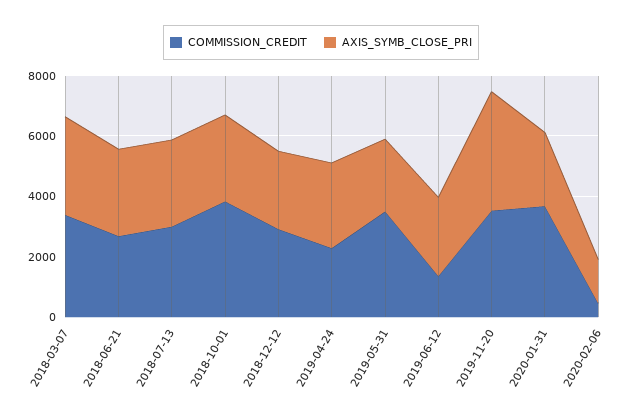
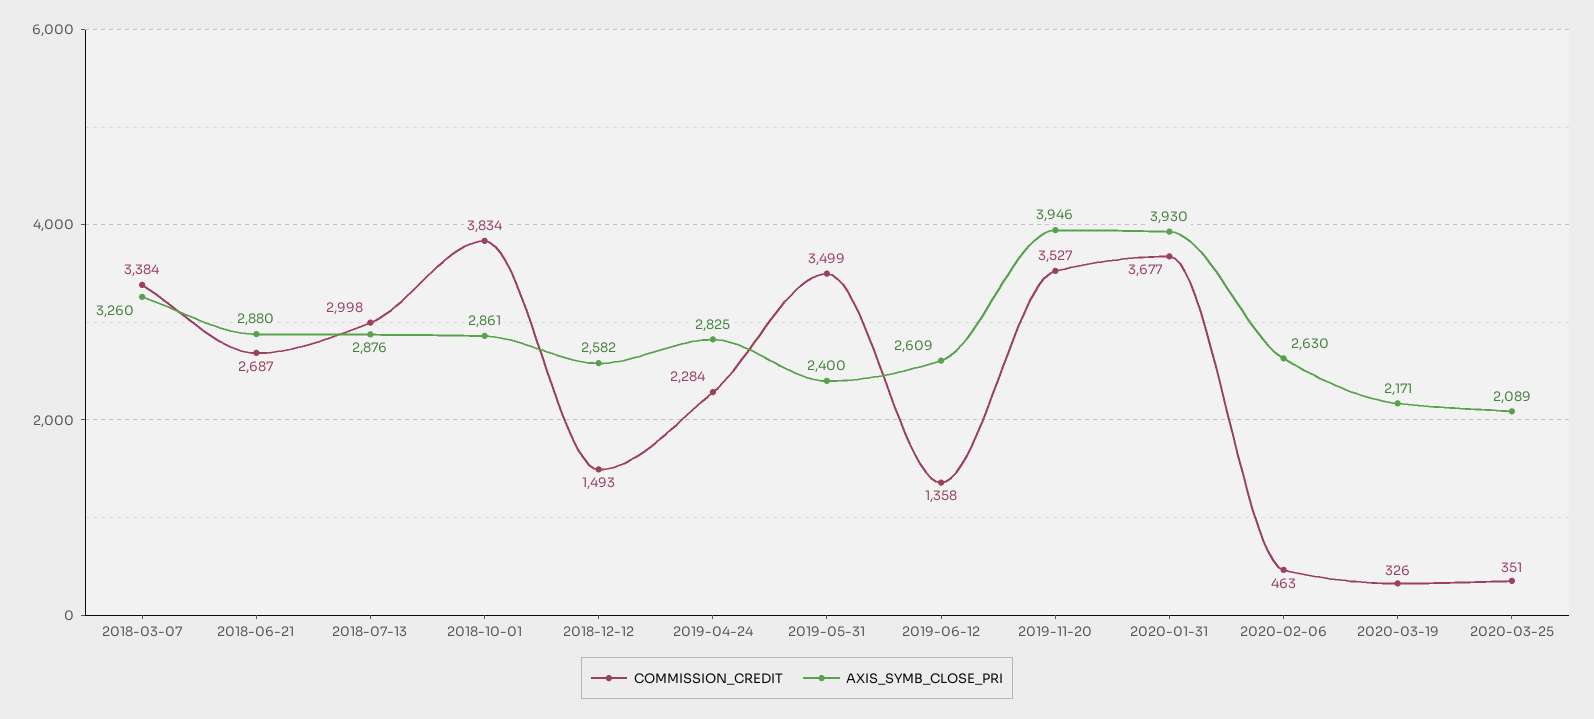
COMMISSION_CREDIT, 2018-12-12: 3000 -> 1493
AXIS_SYMB_CLOSE_PRI, 2020-01-31: 2500 -> 3930
AXIS_SYMB_CLOSE_PRI, 2020-02-06: 1500 -> 2630
COMMISSION_CREDIT, 2020-03-19: none -> 326
AXIS_SYMB_CLOSE_PRI, 2020-03-19: none -> 2171
COMMISSION_CREDIT, 2020-03-25: none -> 351
AXIS_SYMB_CLOSE_PRI, 2020-03-25: none -> 2089

